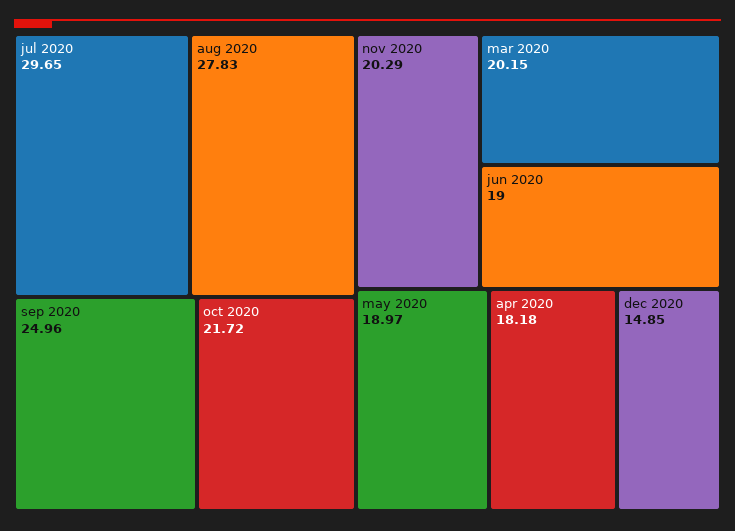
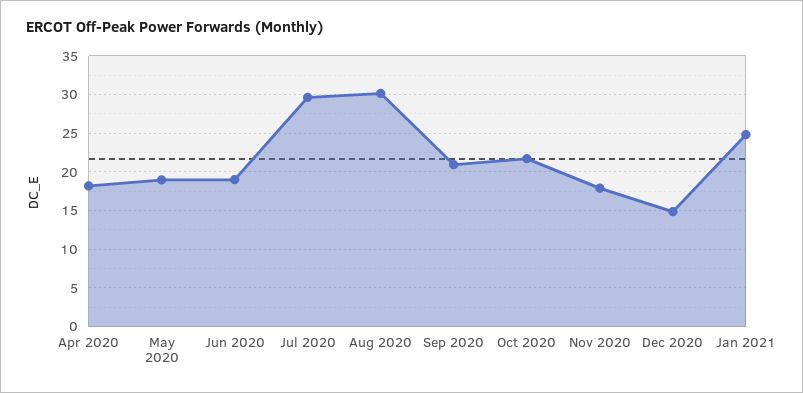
aug 2020: 27.83 -> 30
sep 2020: 24.96 -> 21
nov 2020: 20.29 -> 18
mar 2020: 20.15 -> none
Jan 2021: none -> 25

